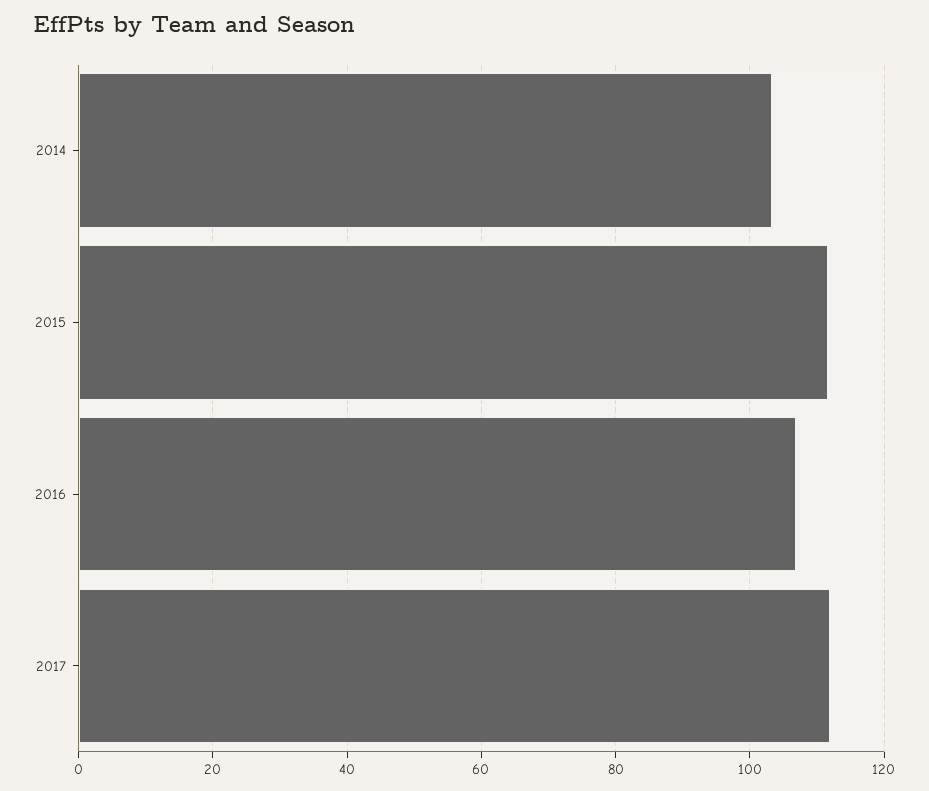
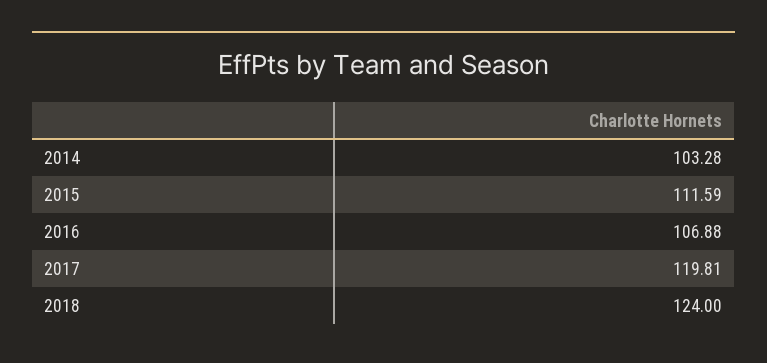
2017: 112 -> 119.81
2018: none -> 124

